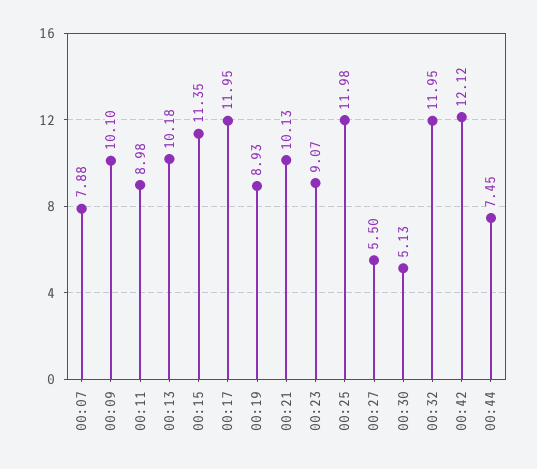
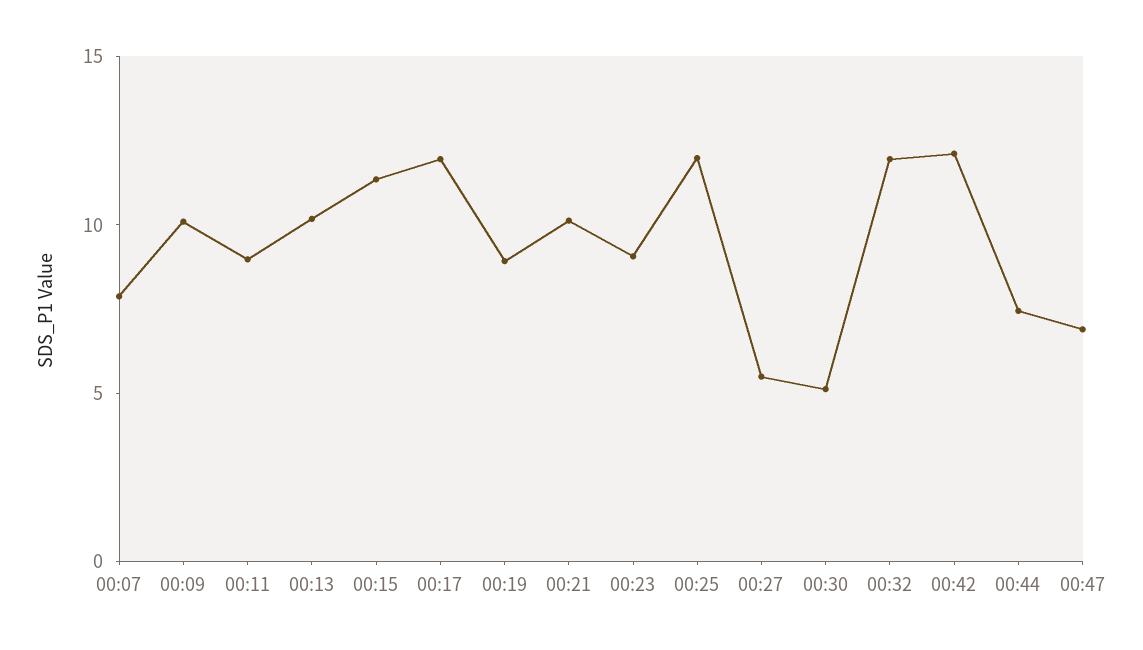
00:47: none -> 7

